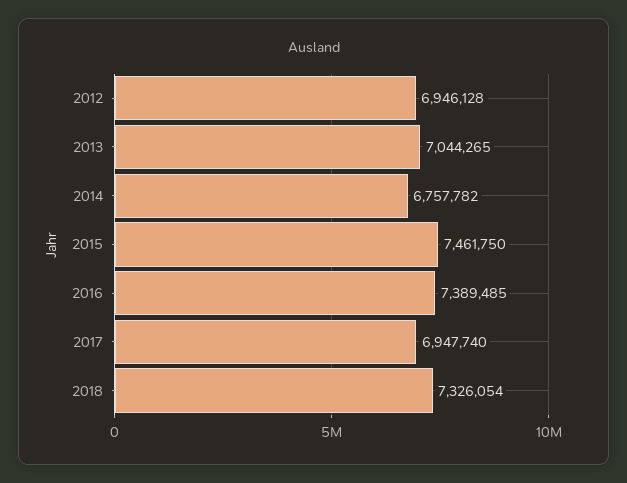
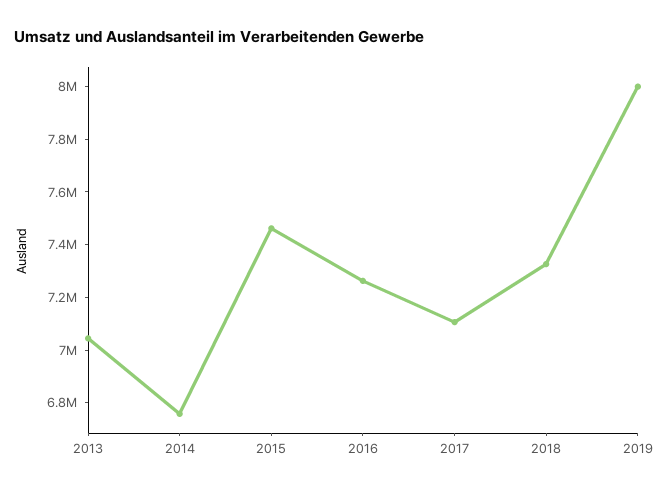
2012: 6946128 -> none
2016: 7389485 -> 7250000
2017: 6947740 -> 7100000
2019: none -> 8000000

